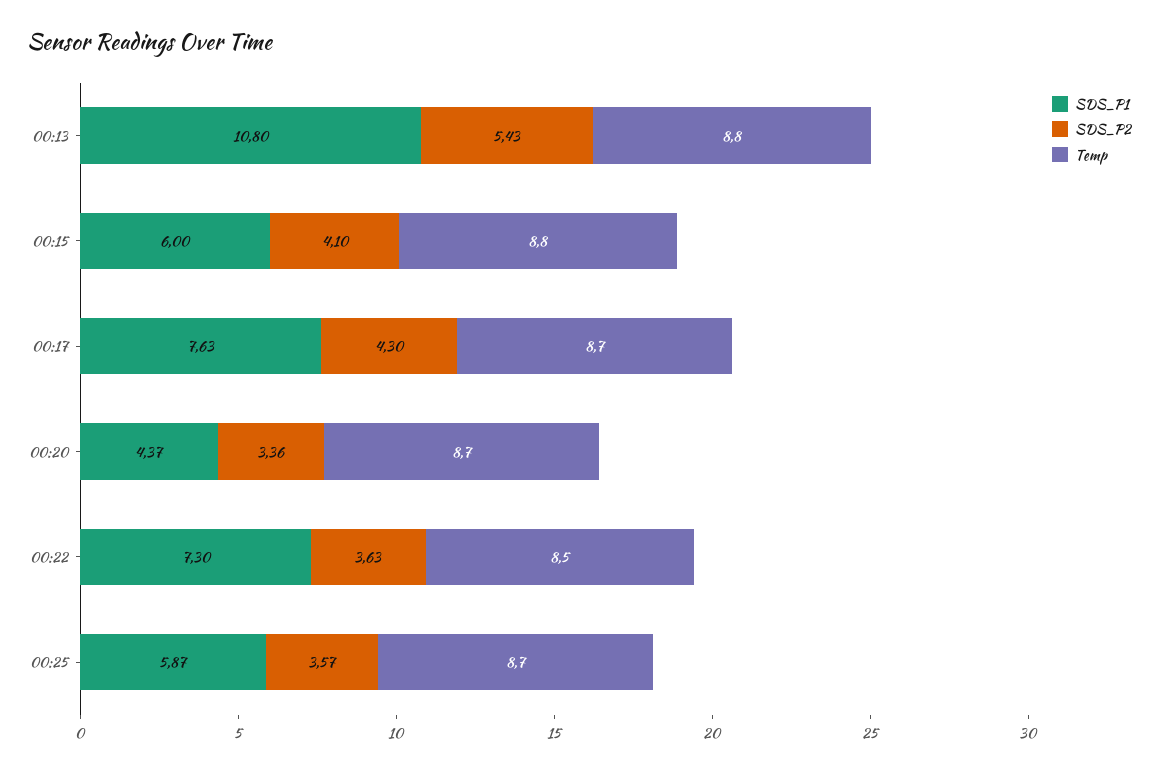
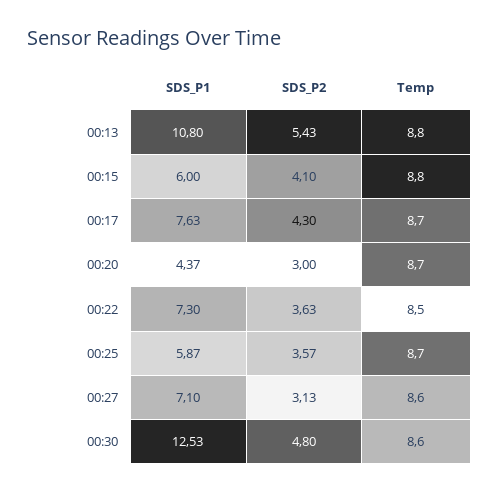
SDS_P2, 00:20: 3.36 -> 3
SDS_P1, 00:27: none -> 7.1
SDS_P2, 00:27: none -> 3.13
Temp, 00:27: none -> 8.6
SDS_P1, 00:30: none -> 12.53
SDS_P2, 00:30: none -> 4.8
Temp, 00:30: none -> 8.6

